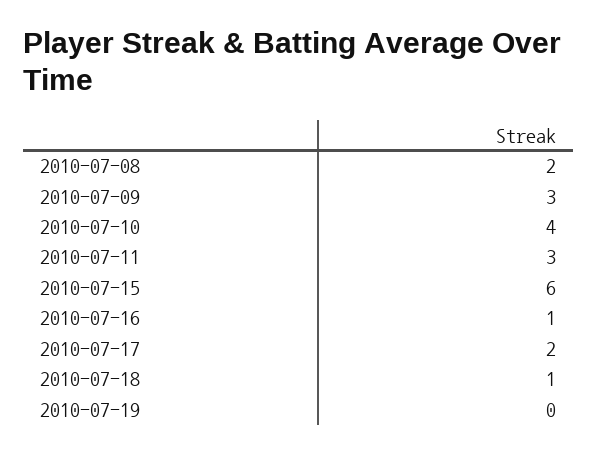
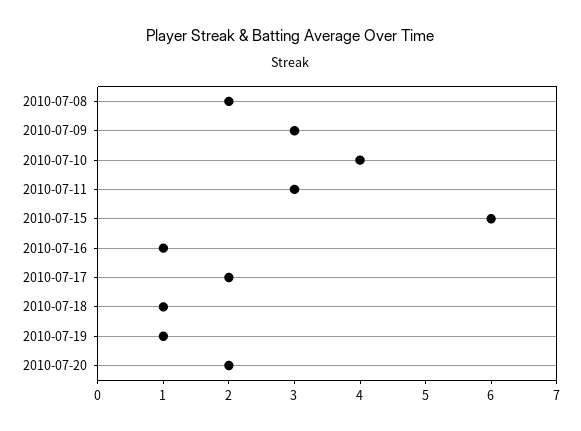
2010-07-19: 0 -> 1
2010-07-20: none -> 2

